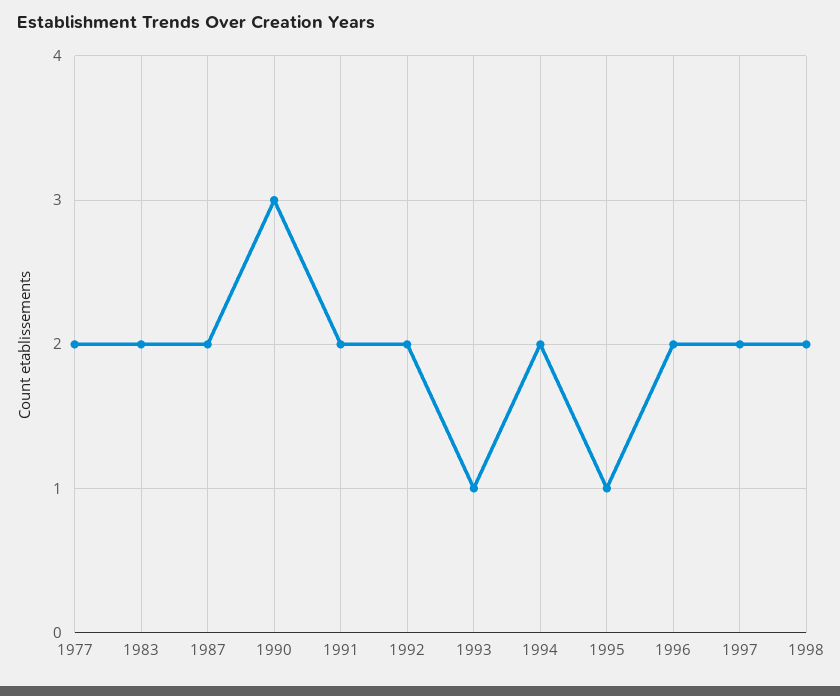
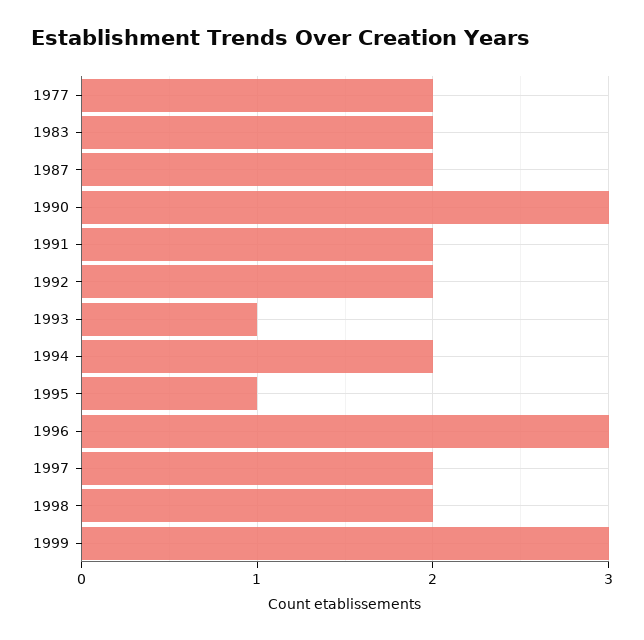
1996: 2 -> 3
1999: none -> 3

